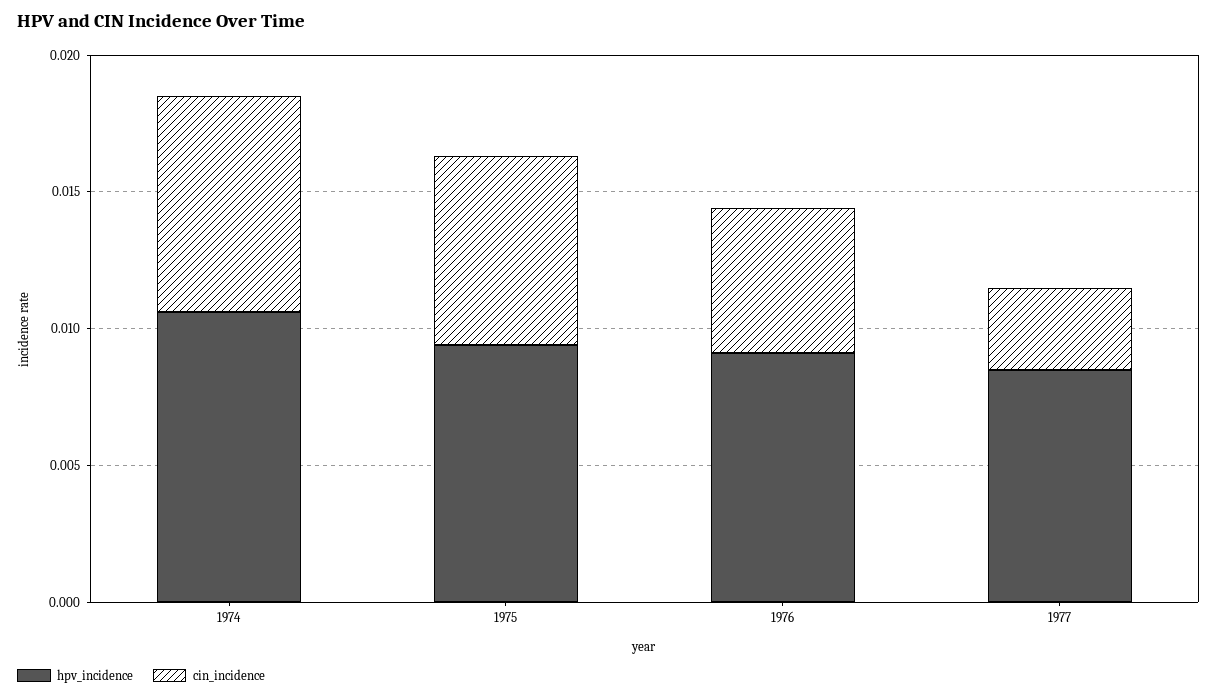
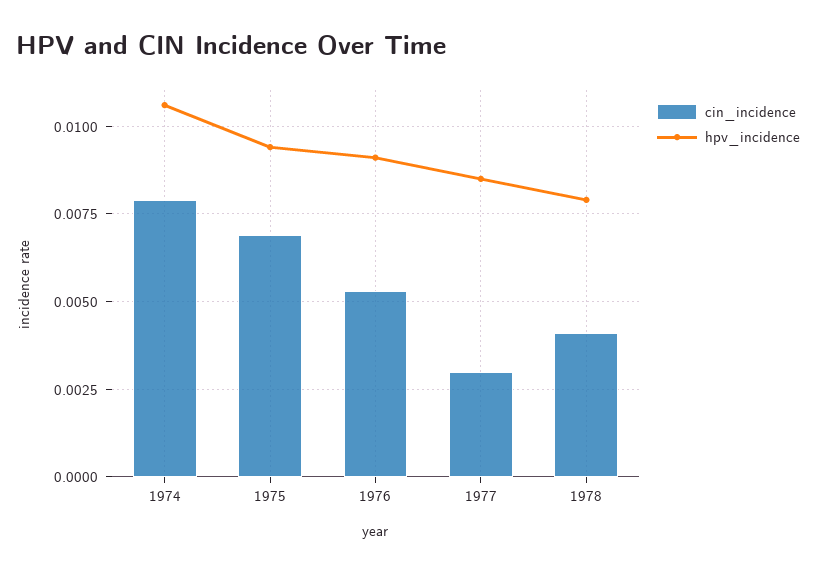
cin_incidence, 1978: none -> 0.004
hpv_incidence, 1978: none -> 0.008

